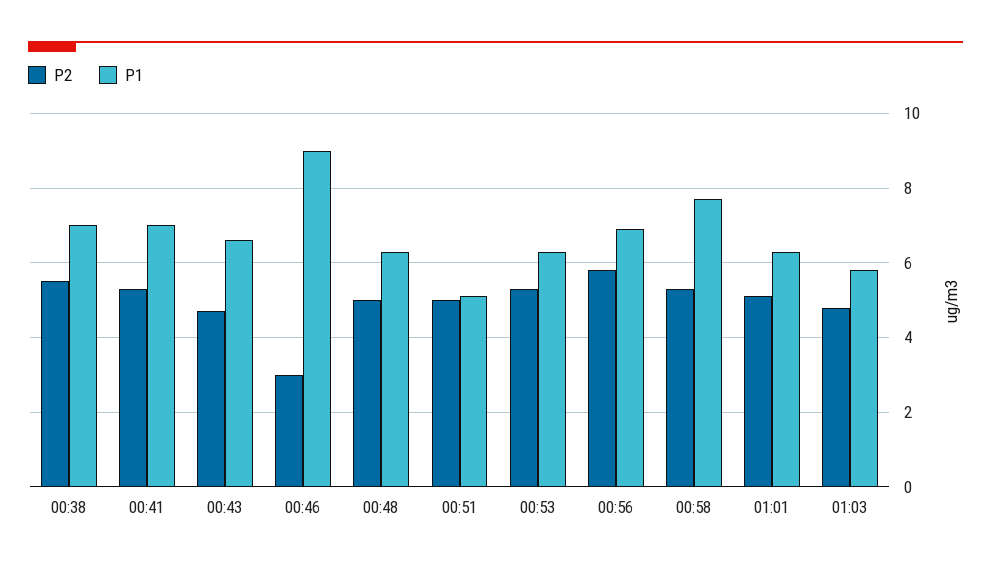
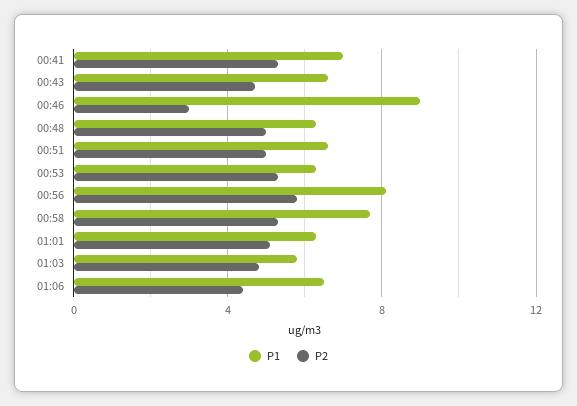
P2, 00:38: 5.5 -> none
P1, 00:38: 7 -> none
P1, 00:51: 5 -> 6.5
P1, 00:56: 7 -> 8
P1, 01:06: none -> 6.5
P2, 01:06: none -> 4.5

